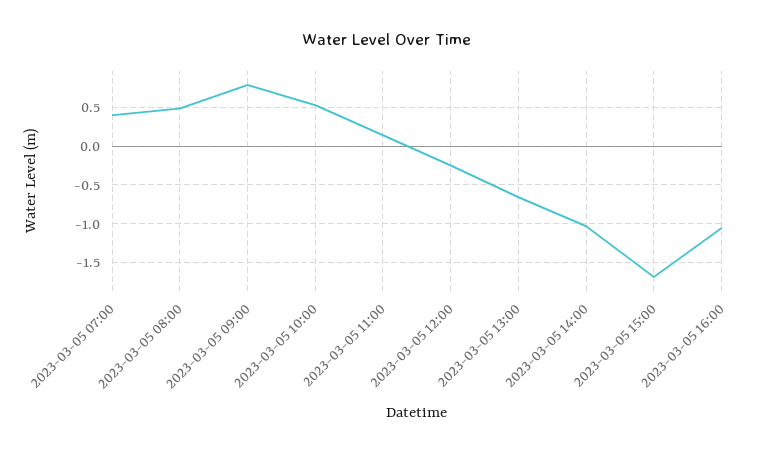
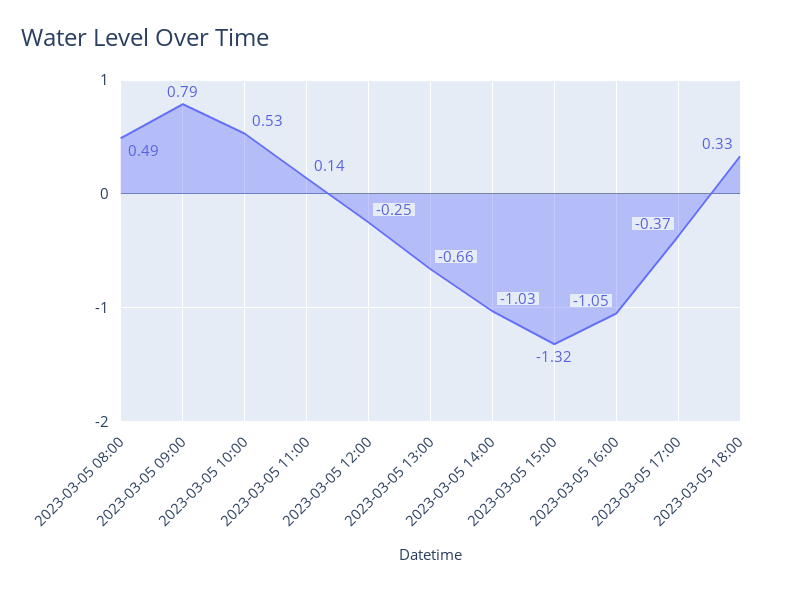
2023-03-05 07:00: 0.4 -> none
2023-03-05 15:00: -1.7 -> -1.32
2023-03-05 17:00: none -> -0.37
2023-03-05 18:00: none -> 0.33

